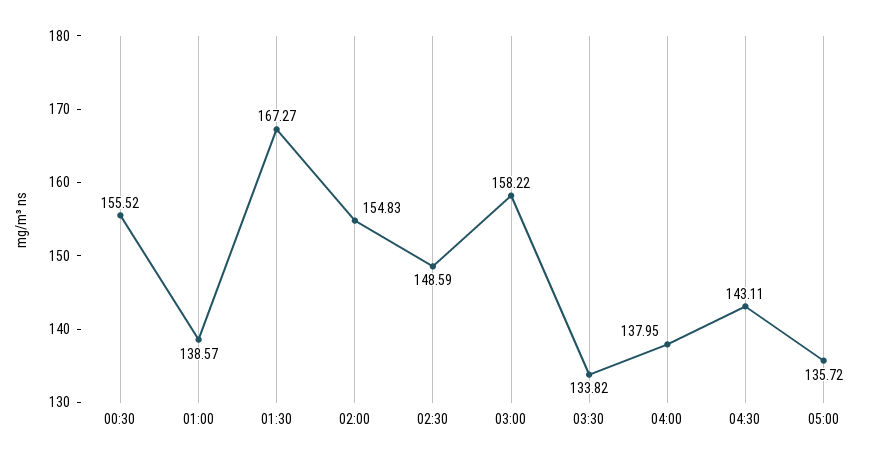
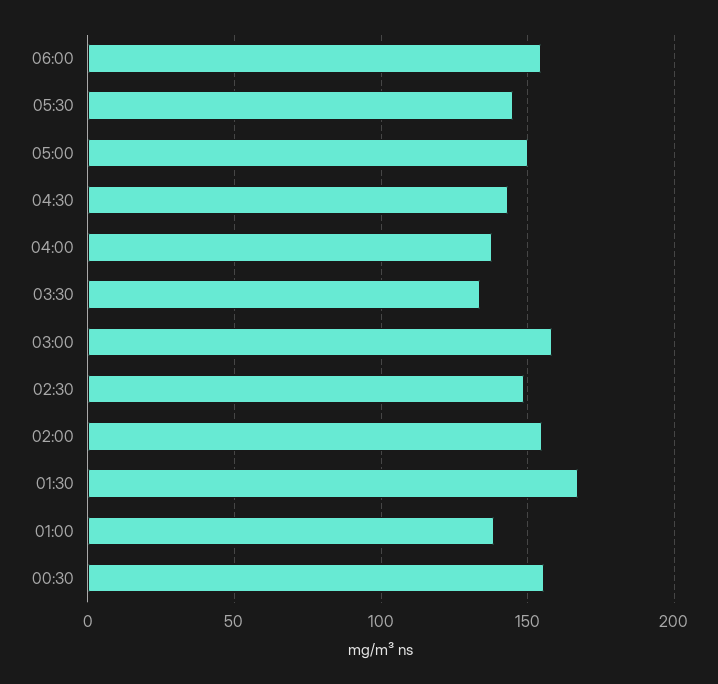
05:00: 135.72 -> 150
06:00: none -> 155
05:30: none -> 145

